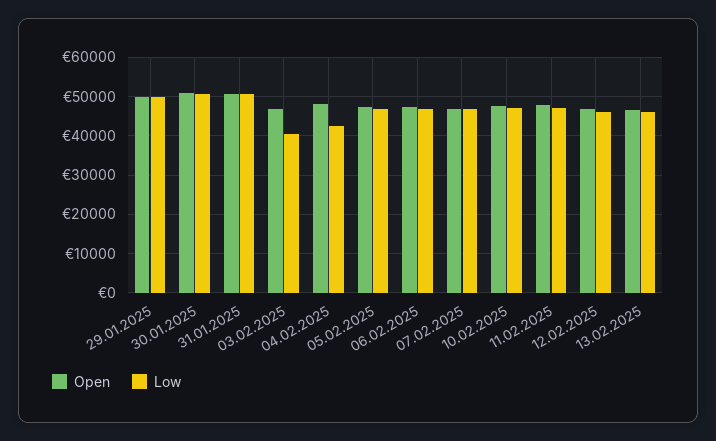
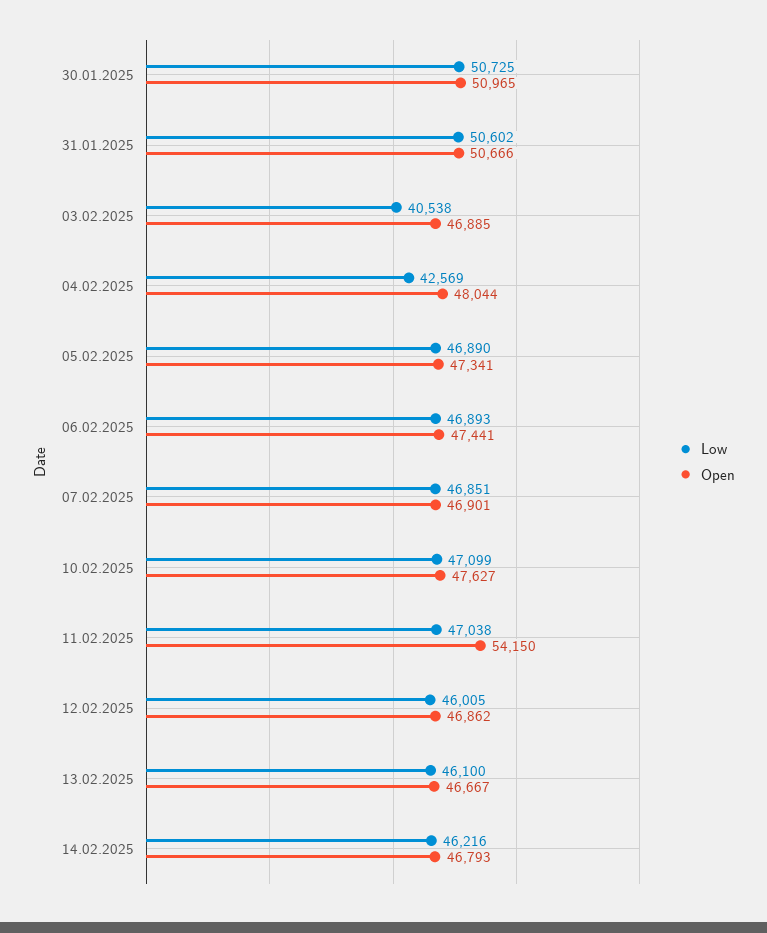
Open, 29.01.2025: 50000 -> none
Low, 29.01.2025: 50000 -> none
Open, 11.02.2025: 48000 -> 54150
Low, 14.02.2025: none -> 46216
Open, 14.02.2025: none -> 46793

